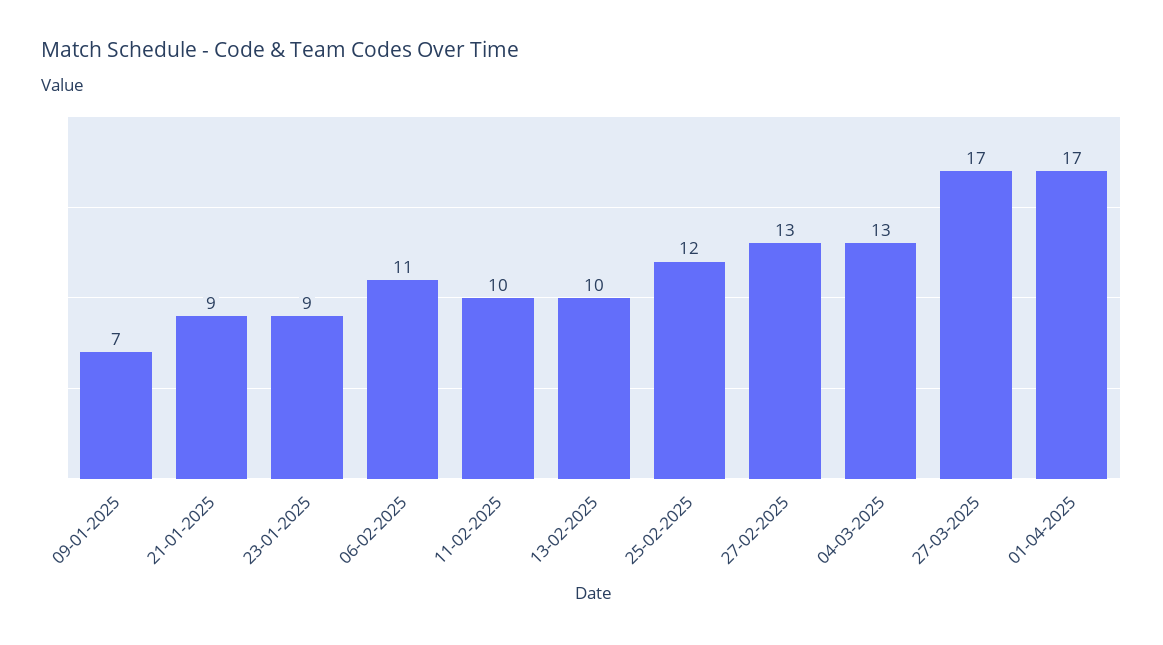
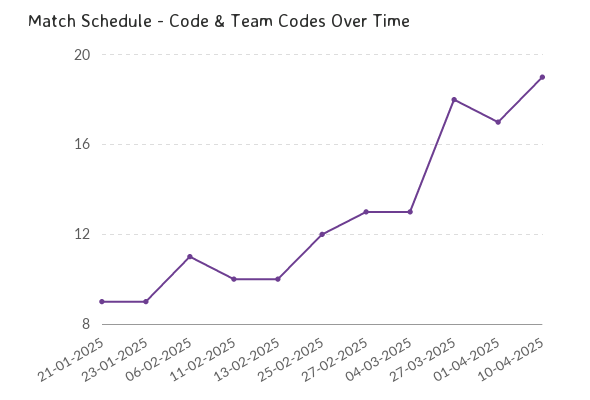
09-01-2025: 7 -> none
27-03-2025: 17 -> 18
10-04-2025: none -> 19

